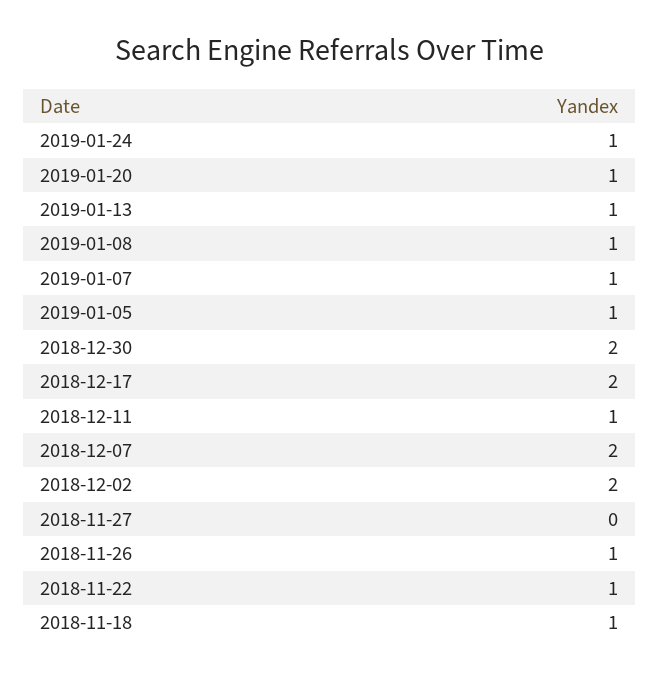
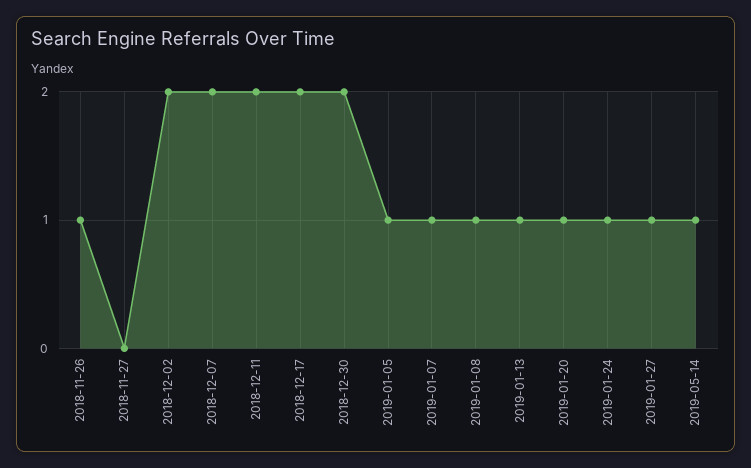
2018-12-11: 1 -> 2
2018-11-22: 1 -> none
2018-11-18: 1 -> none
2019-01-27: none -> 1
2019-05-14: none -> 1

